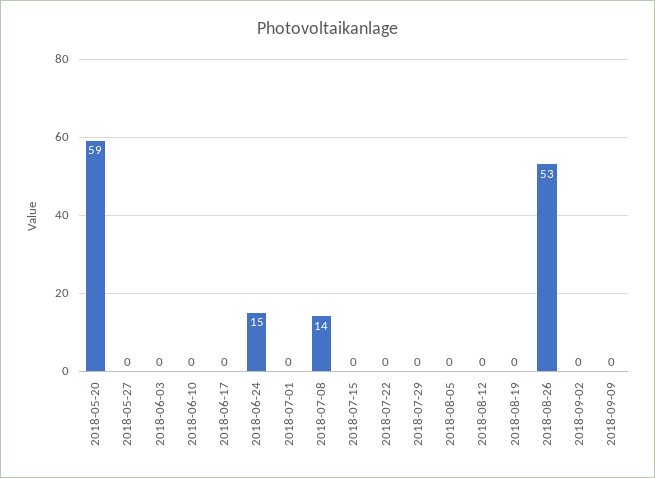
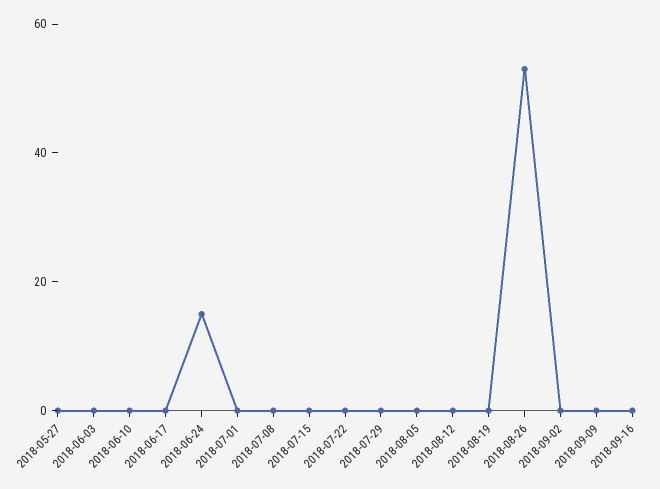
2018-05-20: 59 -> none
2018-07-08: 14 -> 0
2018-09-16: none -> 0

